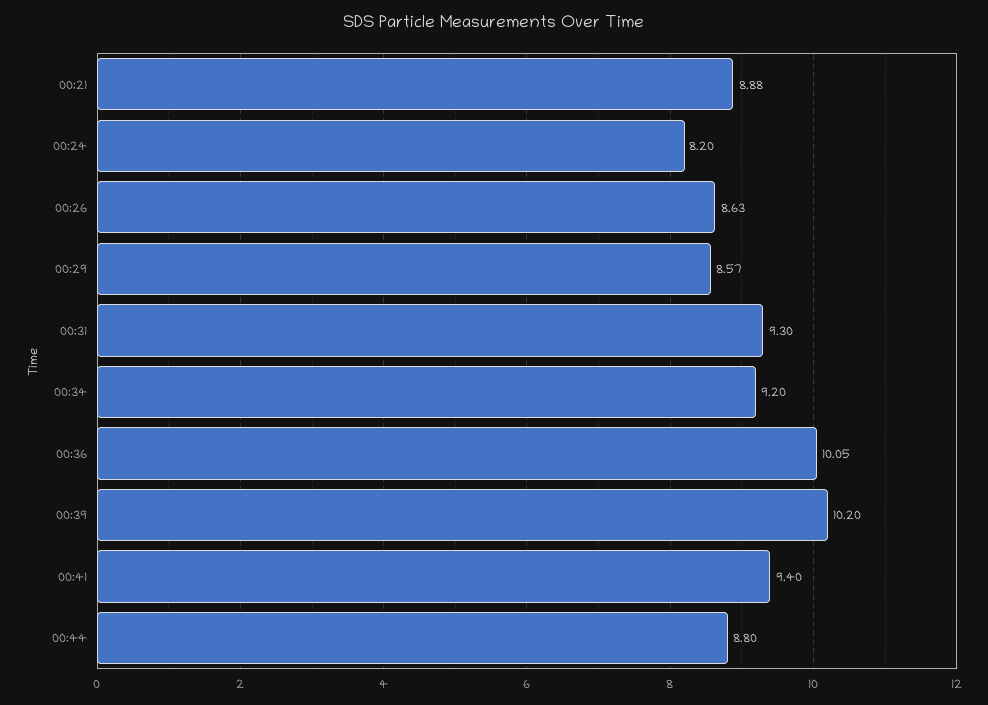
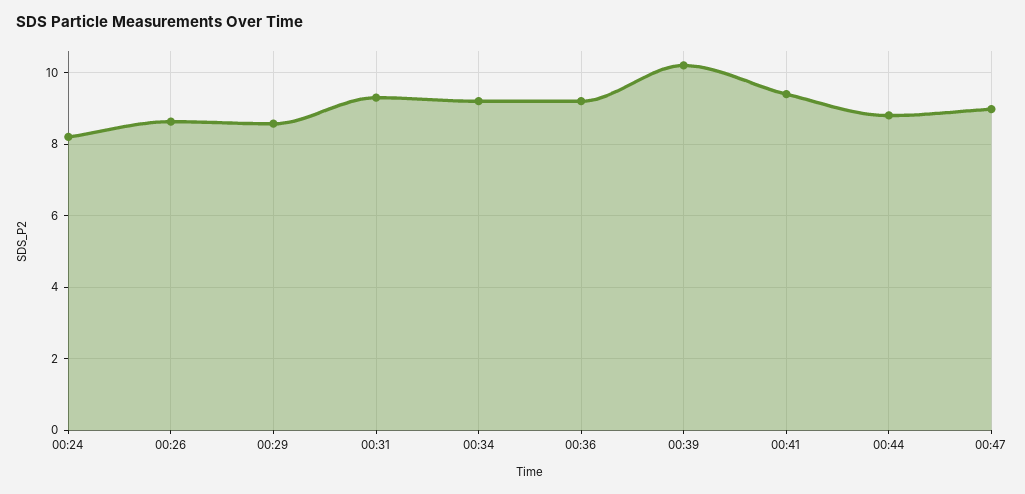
00:21: 8.88 -> none
00:36: 10.05 -> 9.2
00:47: none -> 9

